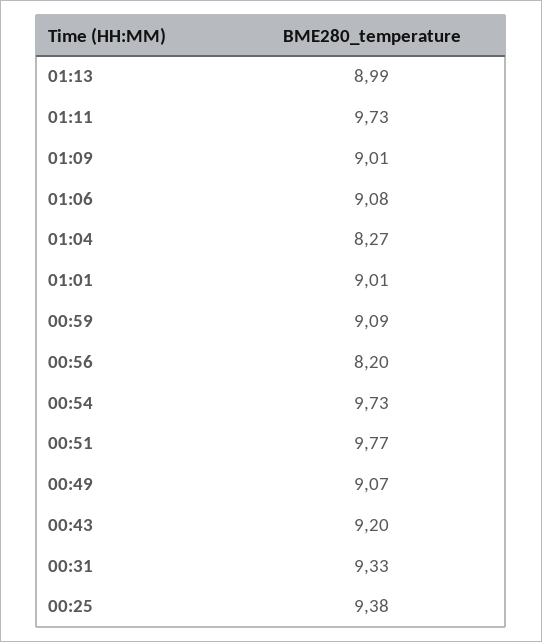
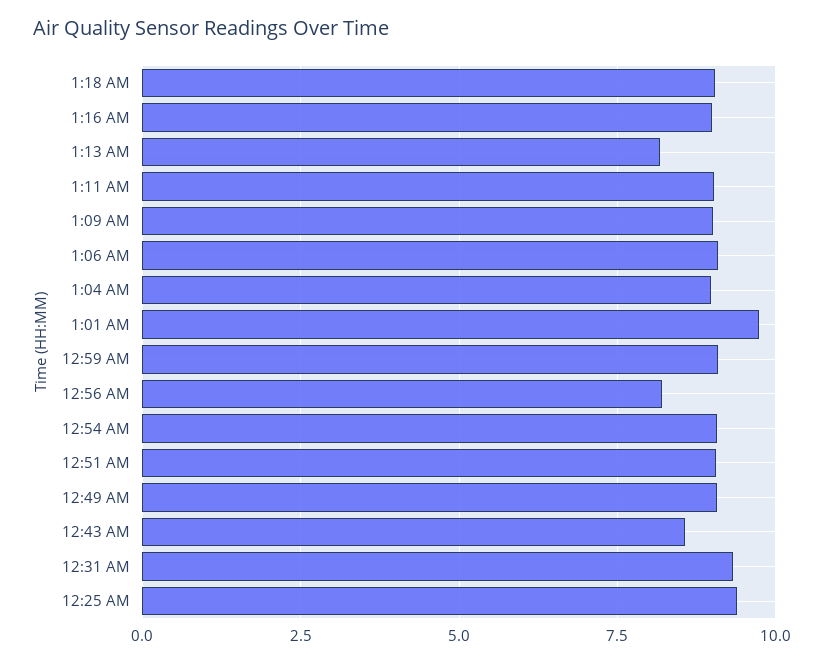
01:13: 8.99 -> 8.25
01:11: 9.73 -> 9
01:04: 8.27 -> 9
01:01: 9.01 -> 9.75
00:54: 9.73 -> 9
00:51: 9.77 -> 9
00:43: 9.2 -> 8.5
1:18 AM: none -> 9
1:16 AM: none -> 9

